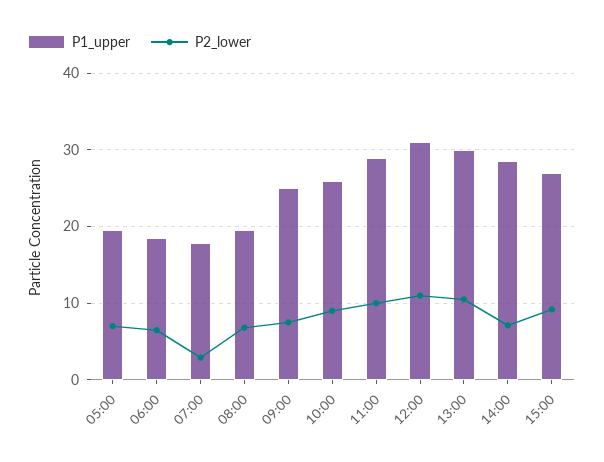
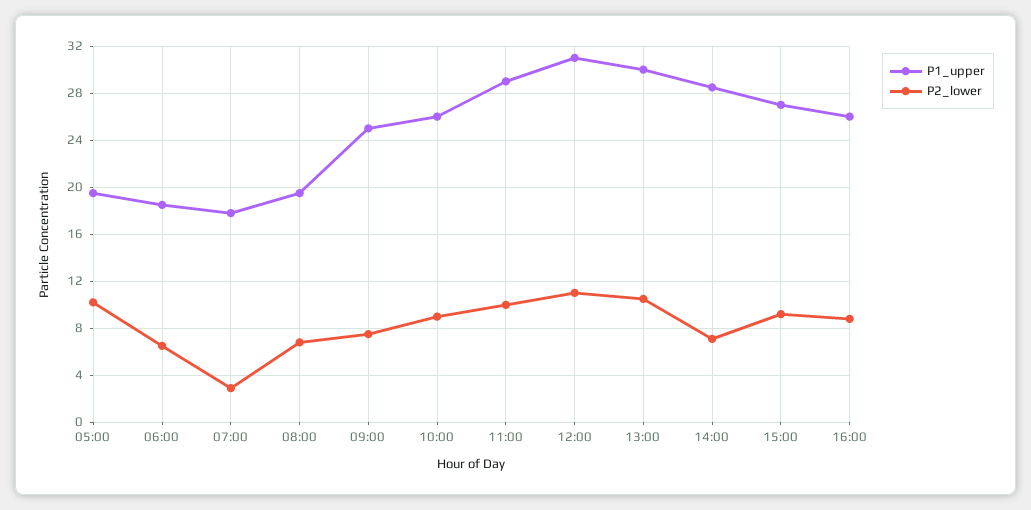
P2_lower, 05:00: 7 -> 10
P1_upper, 16:00: none -> 26
P2_lower, 16:00: none -> 9

